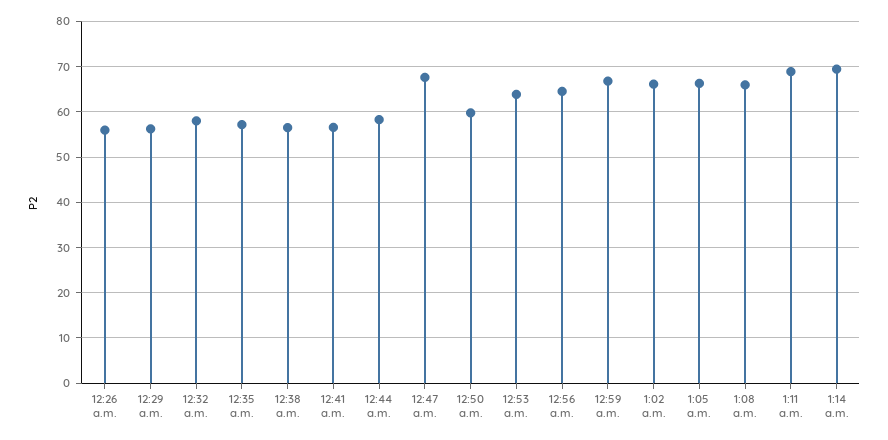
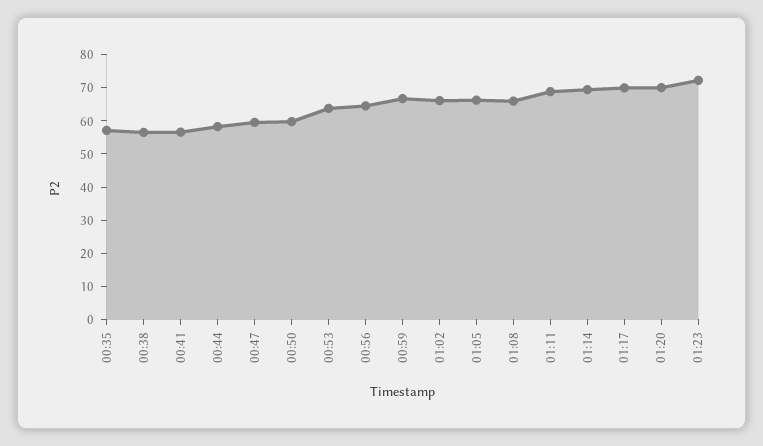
12:26 a.m.: 56 -> none
12:29 a.m.: 56 -> none
12:32 a.m.: 58 -> none
12:47 a.m.: 68 -> 60
01:17: none -> 70
01:20: none -> 70
01:23: none -> 72.5

